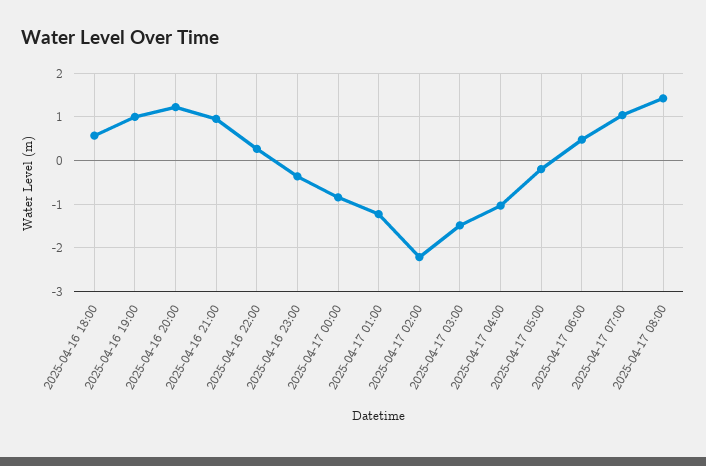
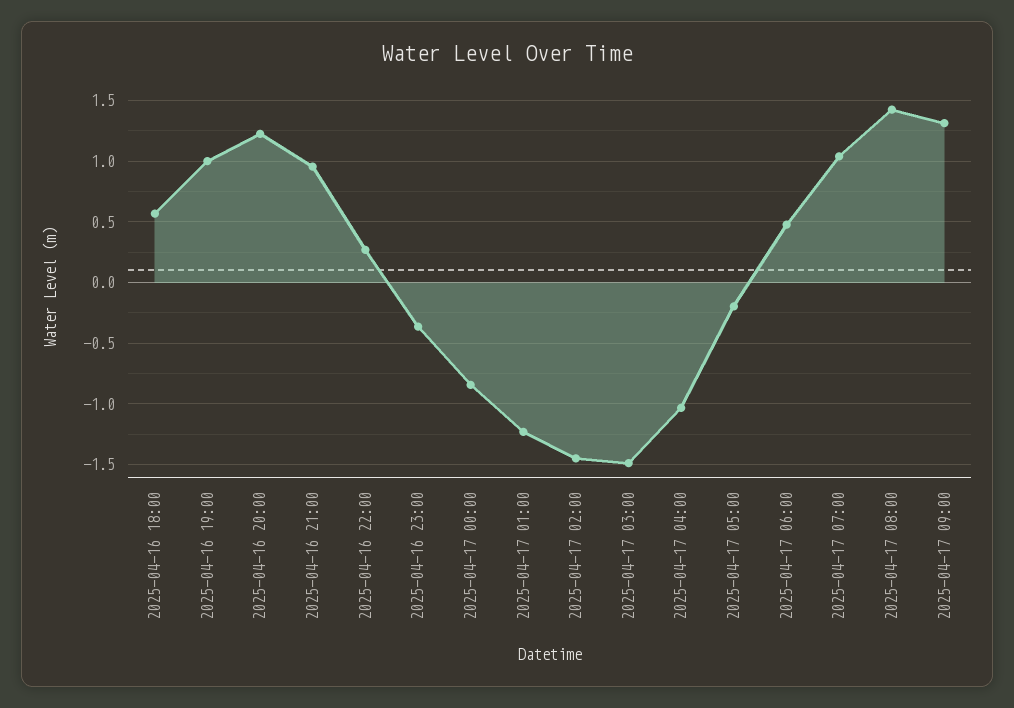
2025-04-17 02:00: -2.2 -> -1.45
2025-04-17 09:00: none -> 1.3

